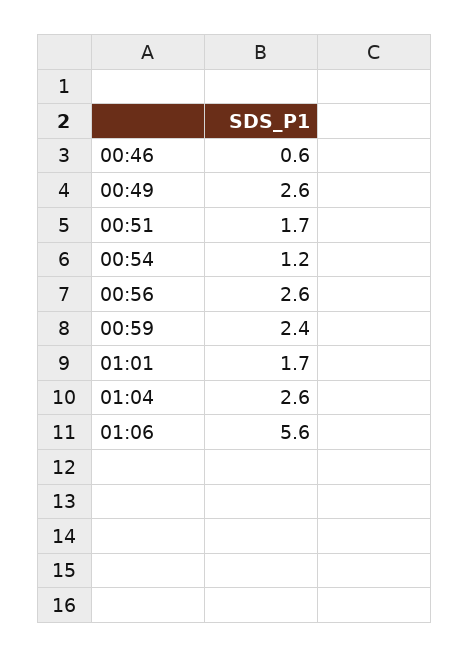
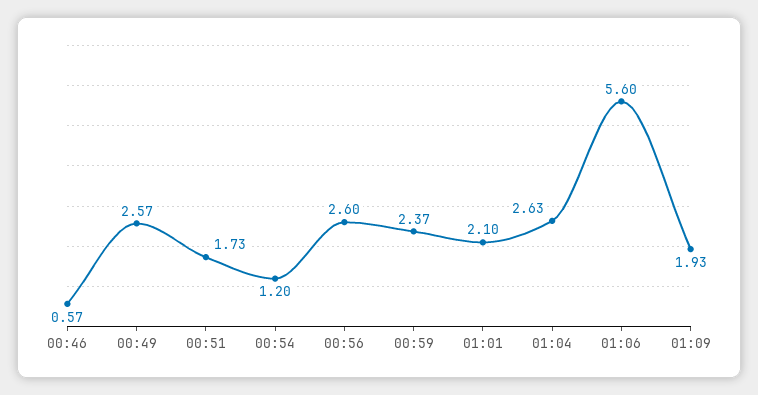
01:01: 1.7 -> 2.1
01:09: none -> 1.93

